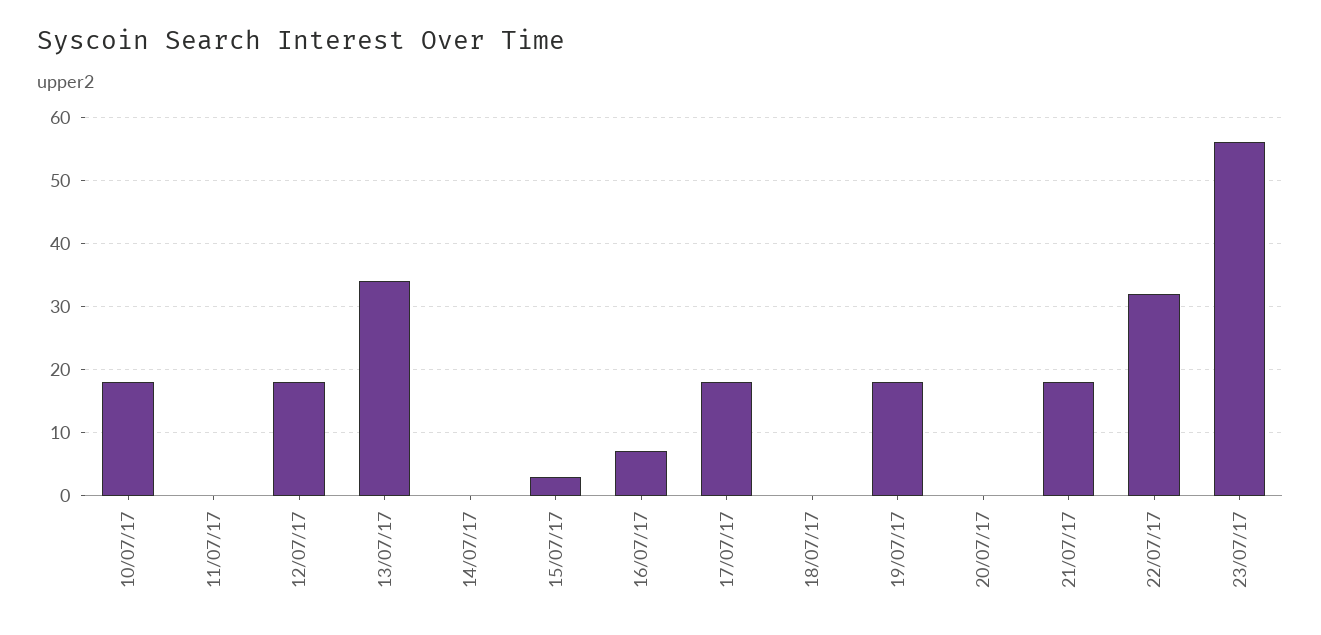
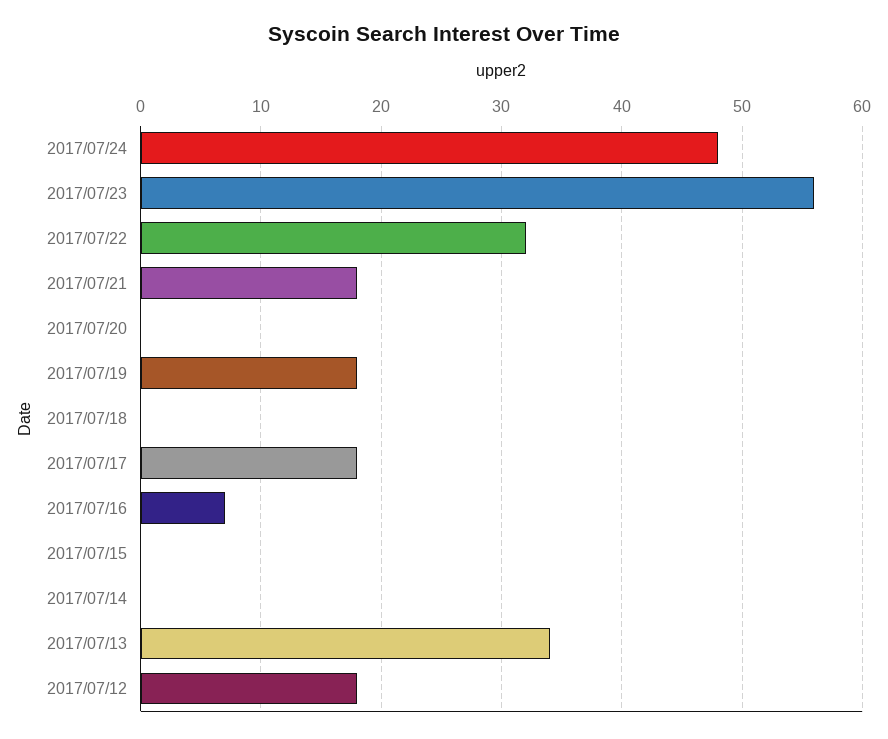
10/07/17: 18 -> none
11/07/17: 0 -> none
15/07/17: 3 -> 0
2017/07/24: none -> 48

